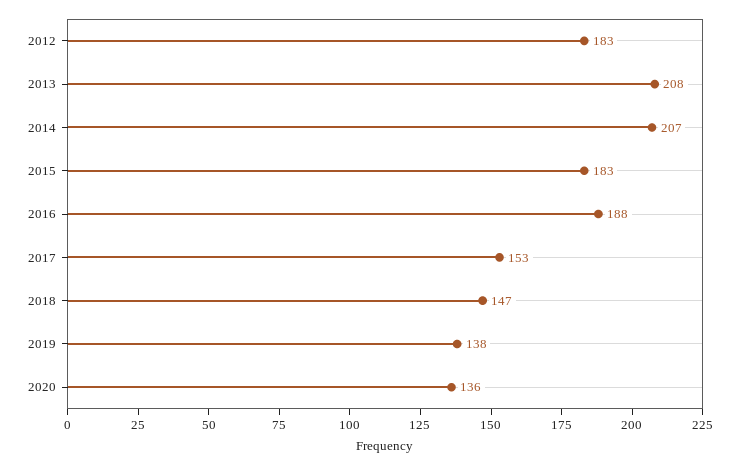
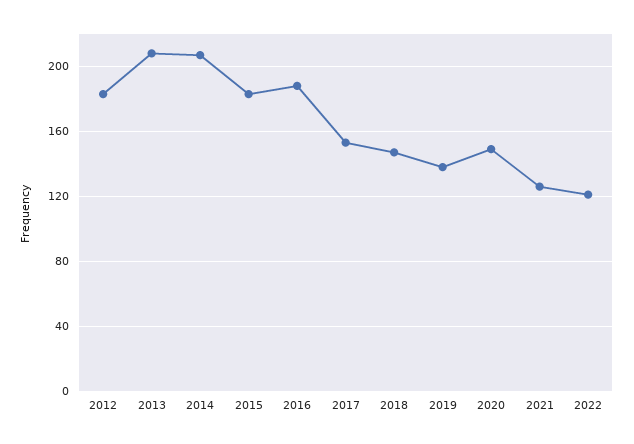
2020: 136 -> 150
2021: none -> 125
2022: none -> 120

